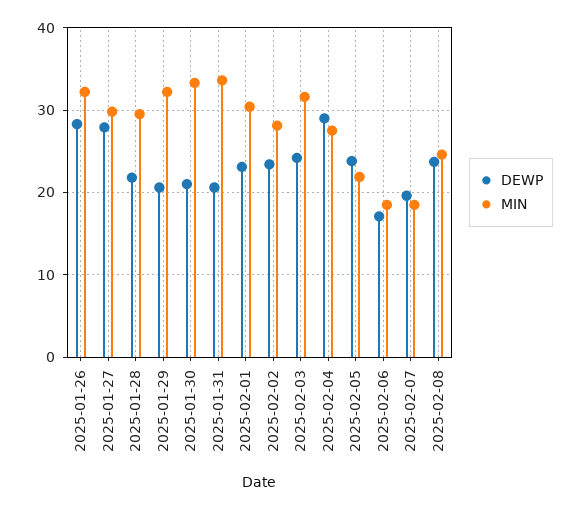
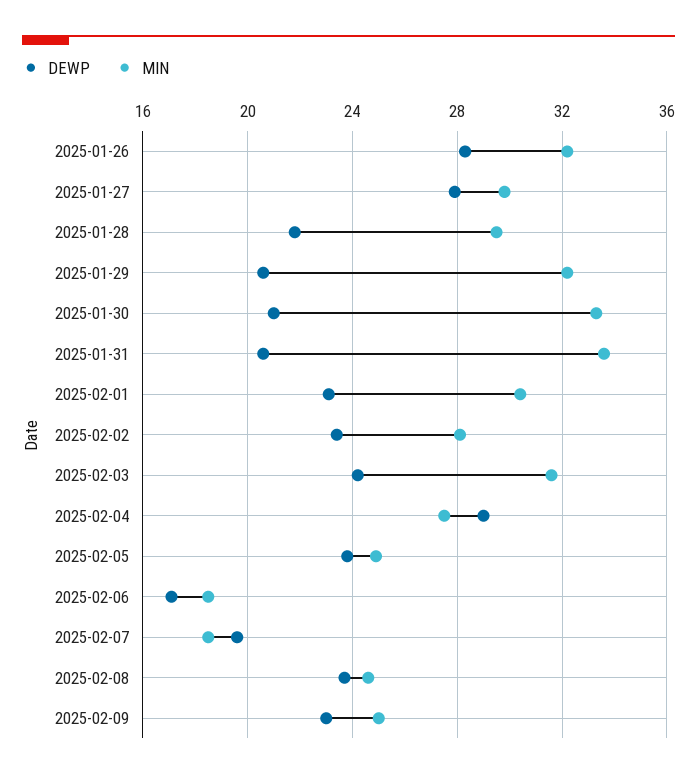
MIN, 2025-02-05: 22 -> 25
DEWP, 2025-02-09: none -> 23
MIN, 2025-02-09: none -> 25

